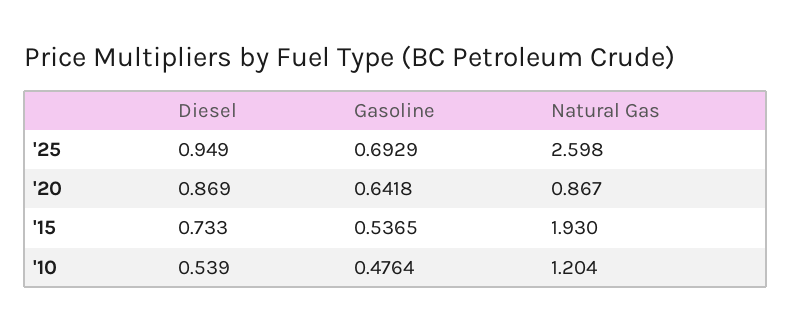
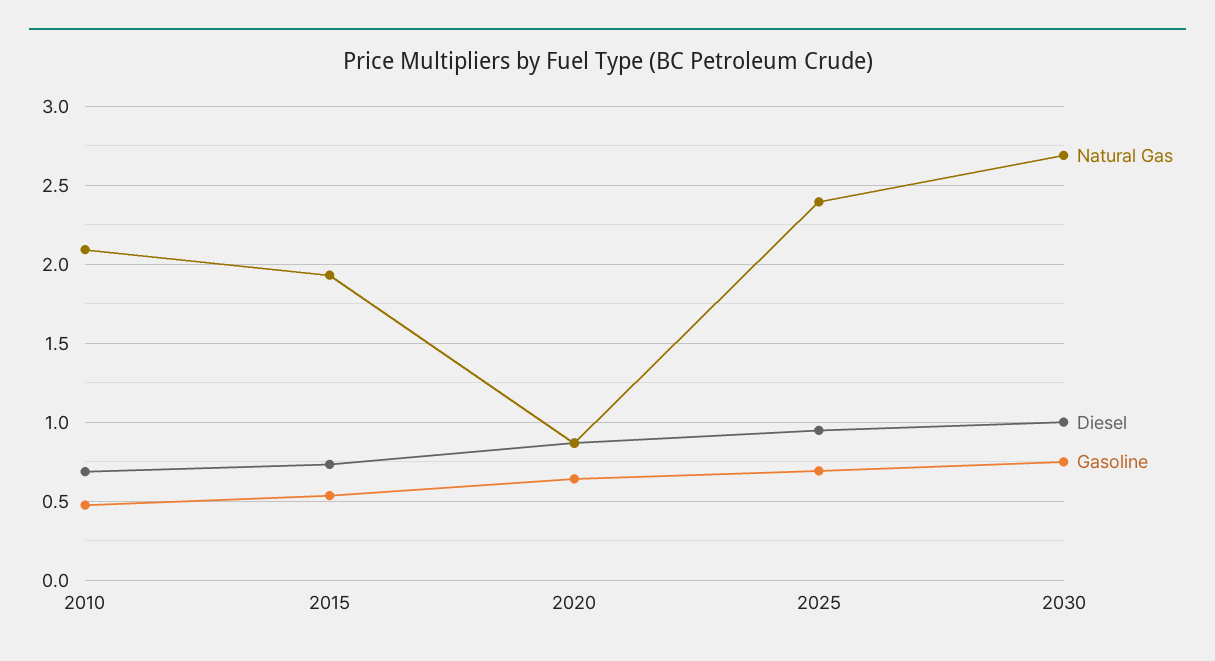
Natural Gas, '25: 2.598 -> 2.4
Diesel, '10: 0.539 -> 0.7
Natural Gas, '10: 1.204 -> 2.1
Natural Gas, 2030: none -> 2.7
Diesel, 2030: none -> 1
Gasoline, 2030: none -> 0.75

